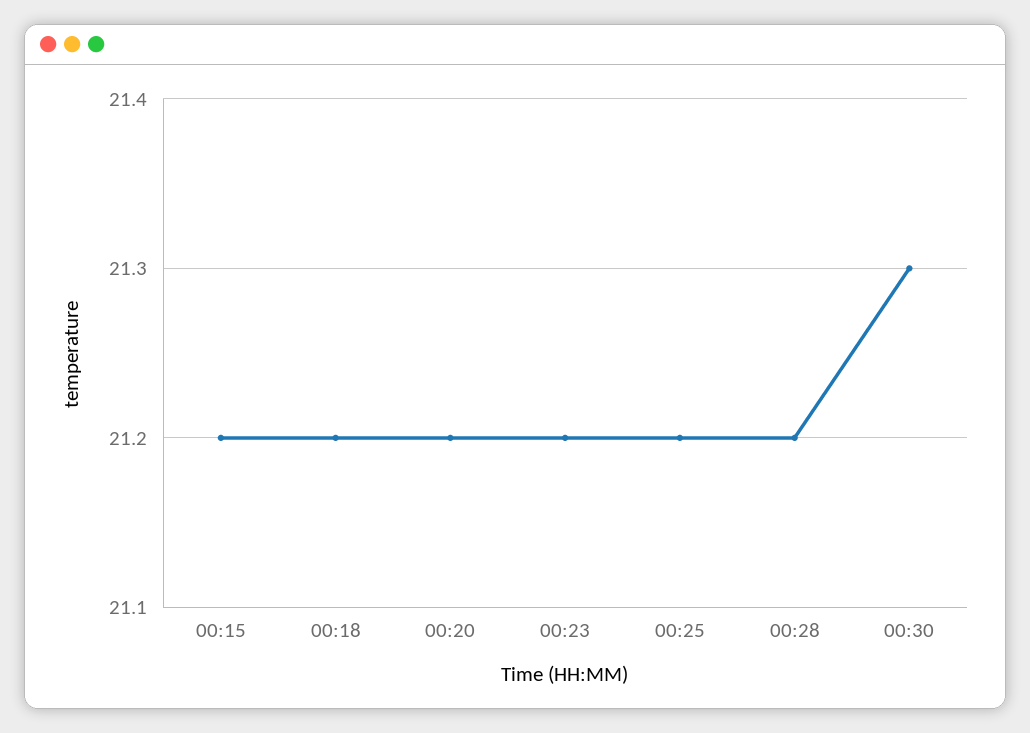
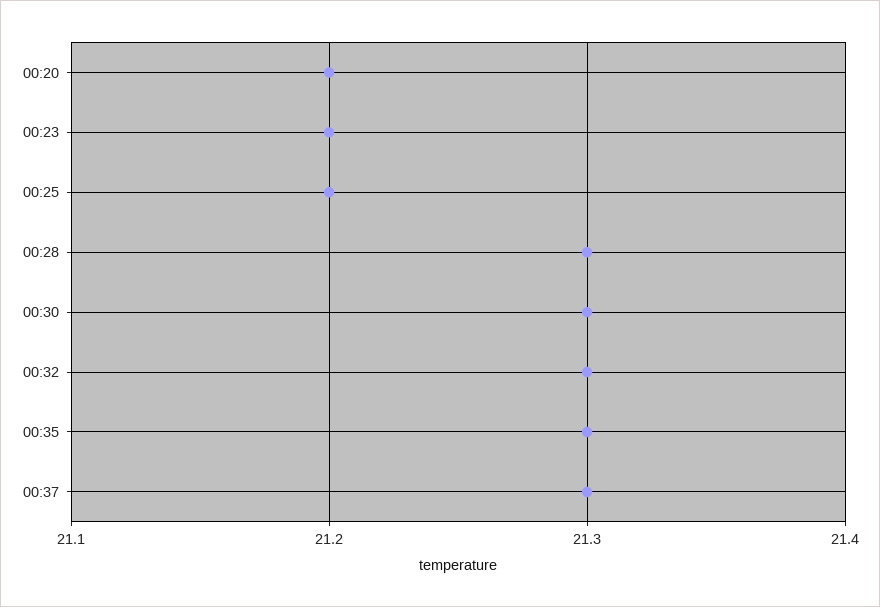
00:15: 21.2 -> none
00:18: 21.2 -> none
00:28: 21.2 -> 21.3
00:32: none -> 21.3
00:35: none -> 21.3
00:37: none -> 21.3

